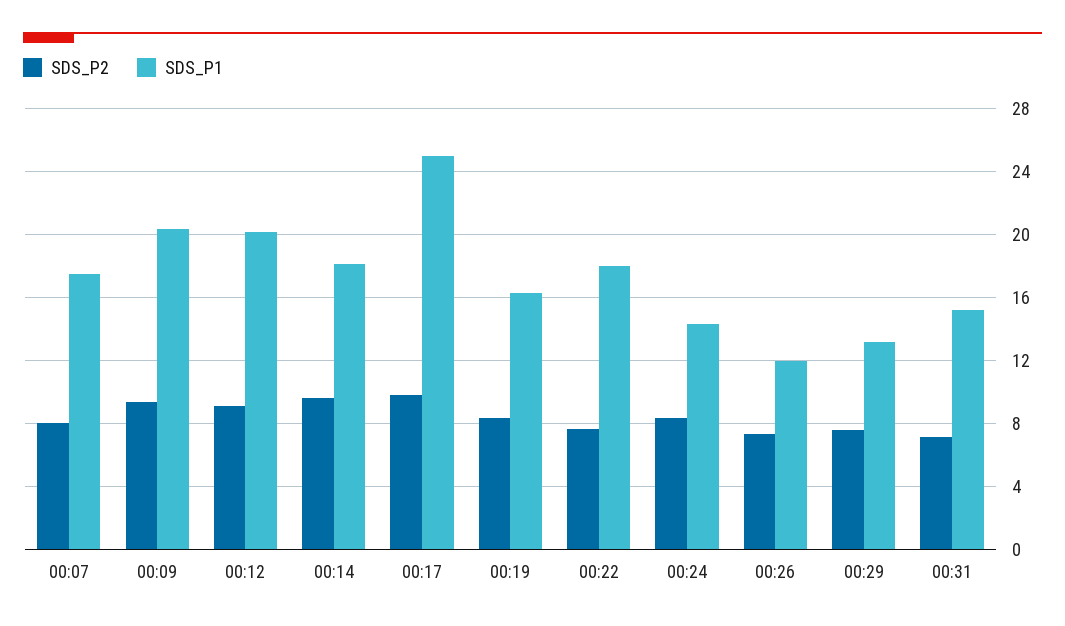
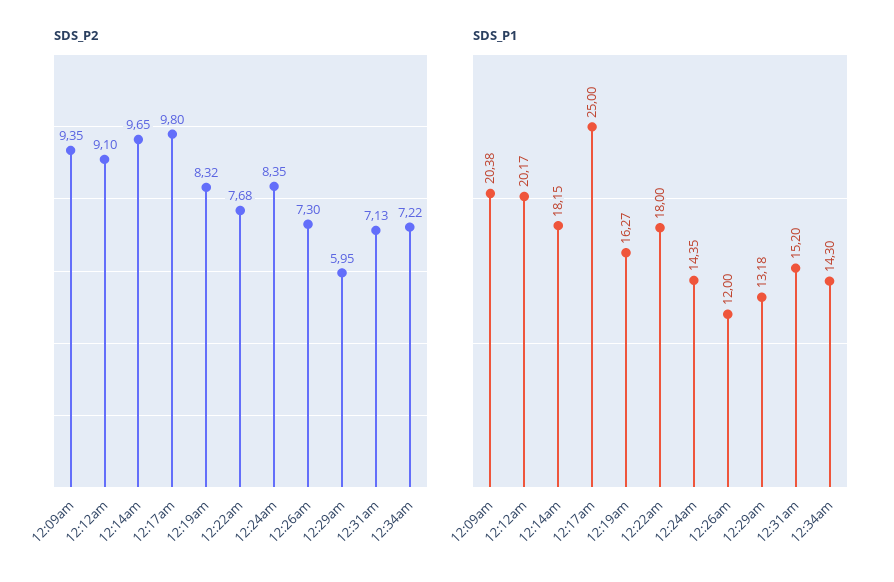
SDS_P2, 00:07: 8 -> none
SDS_P1, 00:07: 17.5 -> none
SDS_P2, 00:29: 7.5 -> 5.95
SDS_P2, 12:34am: none -> 7.22
SDS_P1, 12:34am: none -> 14.3

